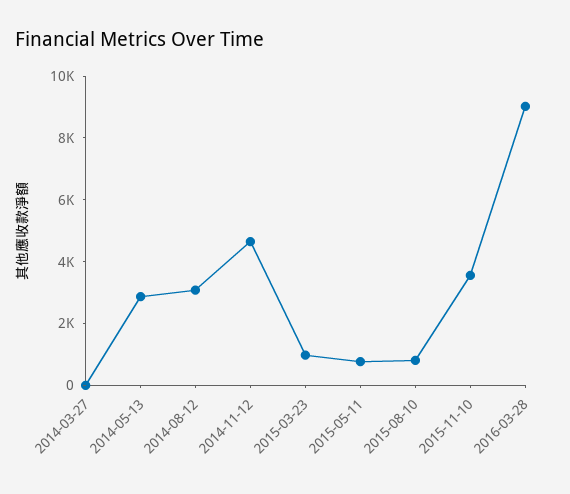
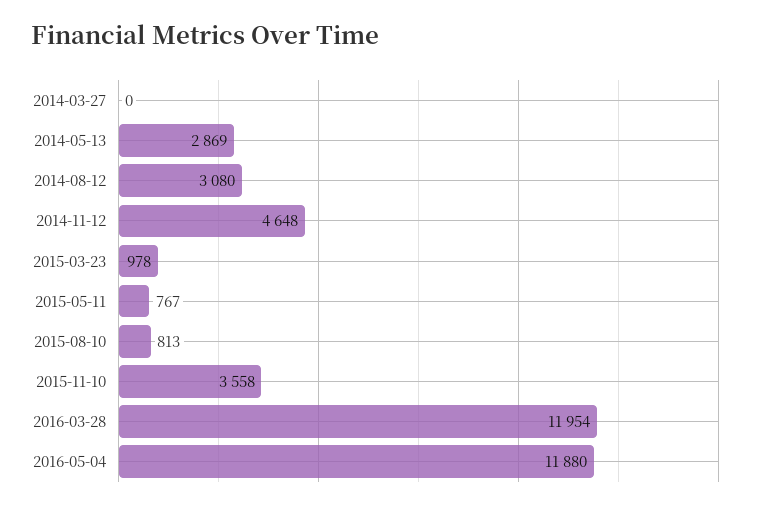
2016-03-28: 9000 -> 11954
2016-05-04: none -> 11880

